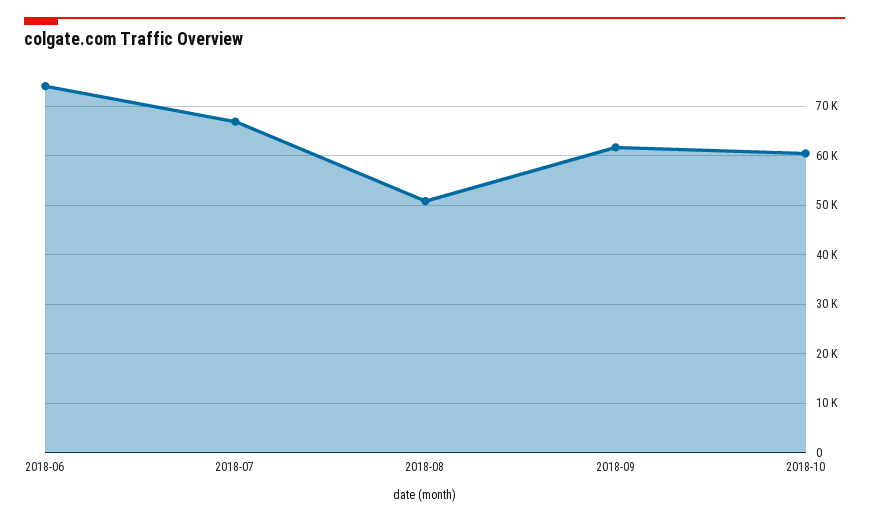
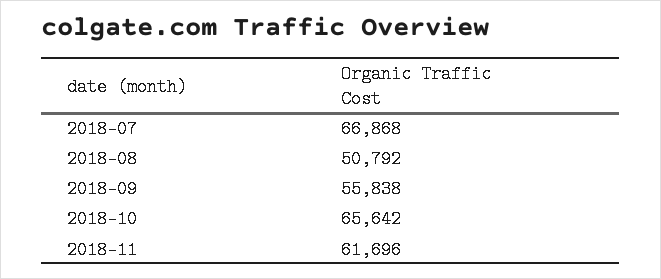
2018-06: 74000 -> none
2018-09: 62000 -> 55838
2018-10: 60000 -> 65642
2018-11: none -> 61696

